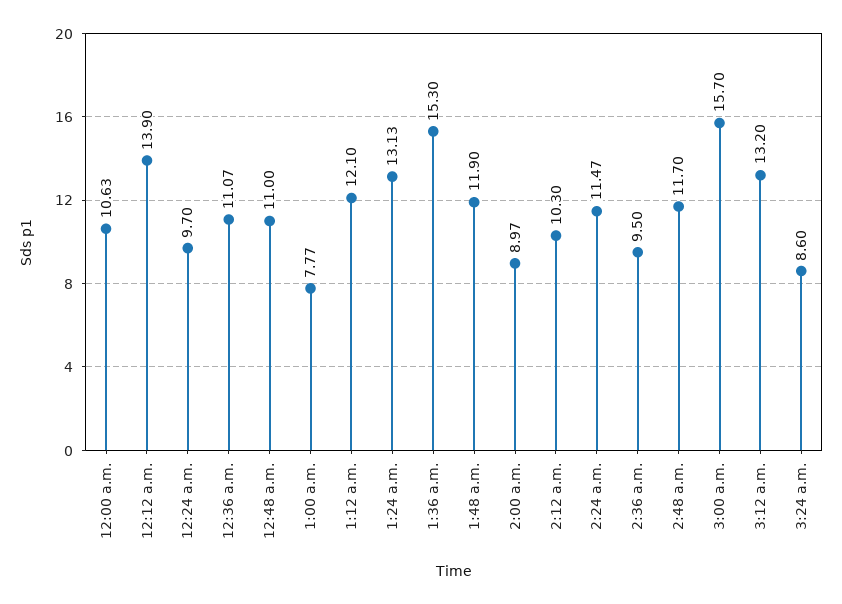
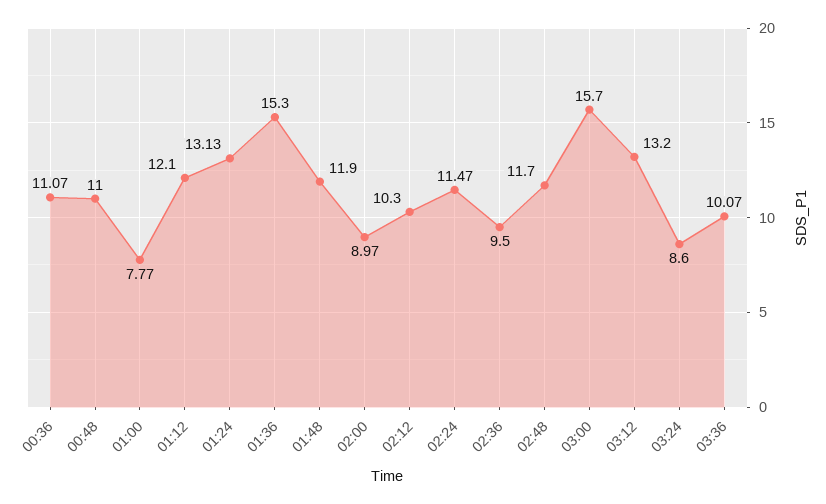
12:00 a.m.: 10.63 -> none
12:12 a.m.: 13.9 -> none
12:24 a.m.: 9.7 -> none
03:36: none -> 10.07

